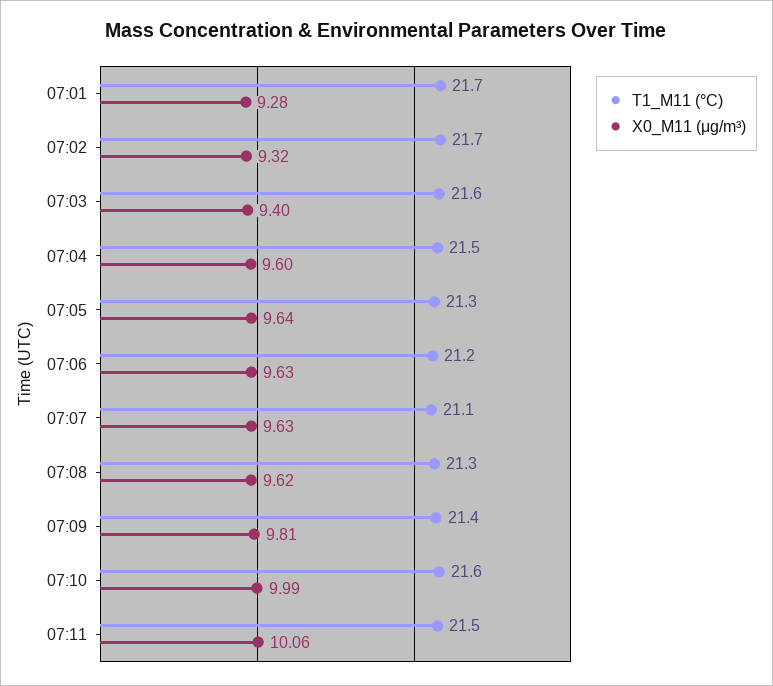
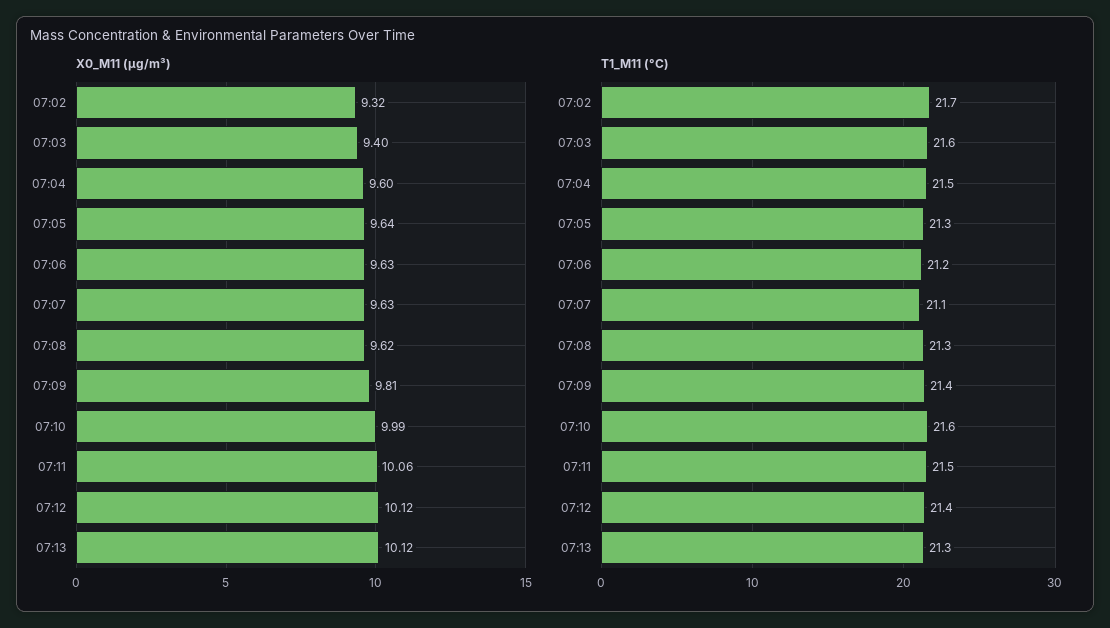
T1_M11 (°C), 07:01: 21.7 -> none
X0_M11 (μg/m³), 07:01: 9.28 -> none
X0_M11 (μg/m³), 07:12: none -> 10.12
X0_M11 (μg/m³), 07:13: none -> 10.12
T1_M11 (°C), 07:12: none -> 21.4
T1_M11 (°C), 07:13: none -> 21.3

